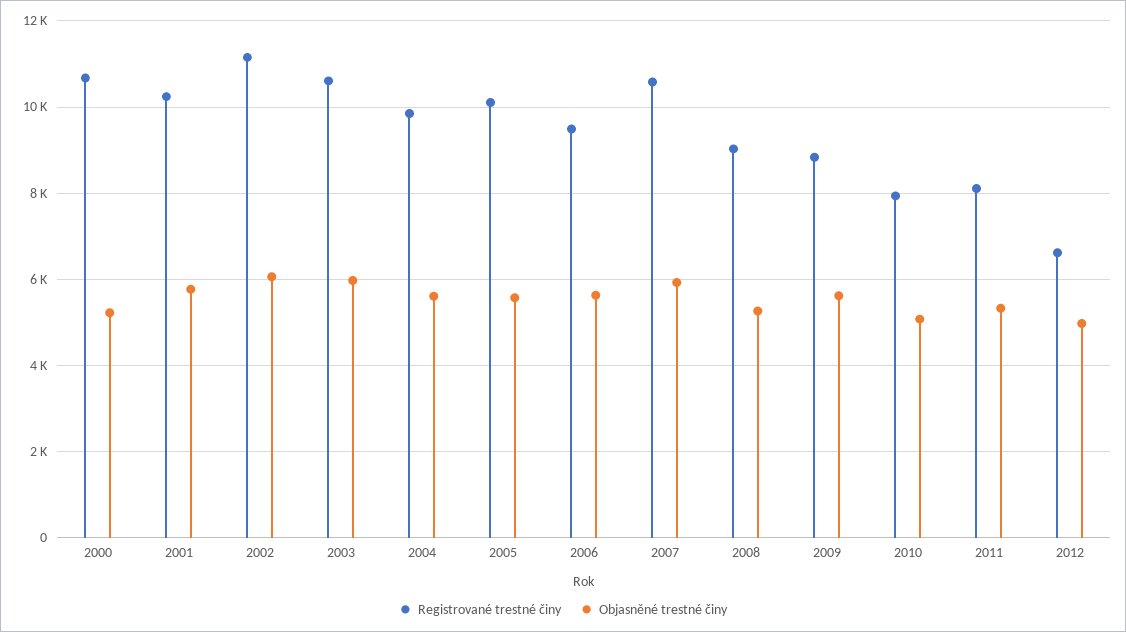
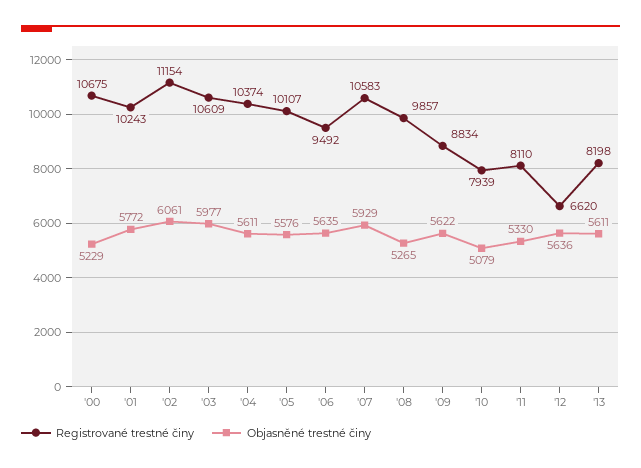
Registrované trestné činy, 2004: 9800 -> 10374
Registrované trestné činy, 2008: 9000 -> 9857
Objasněné trestné činy, 2012: 5000 -> 5636
Registrované trestné činy, '13: none -> 8198
Objasněné trestné činy, '13: none -> 5611

